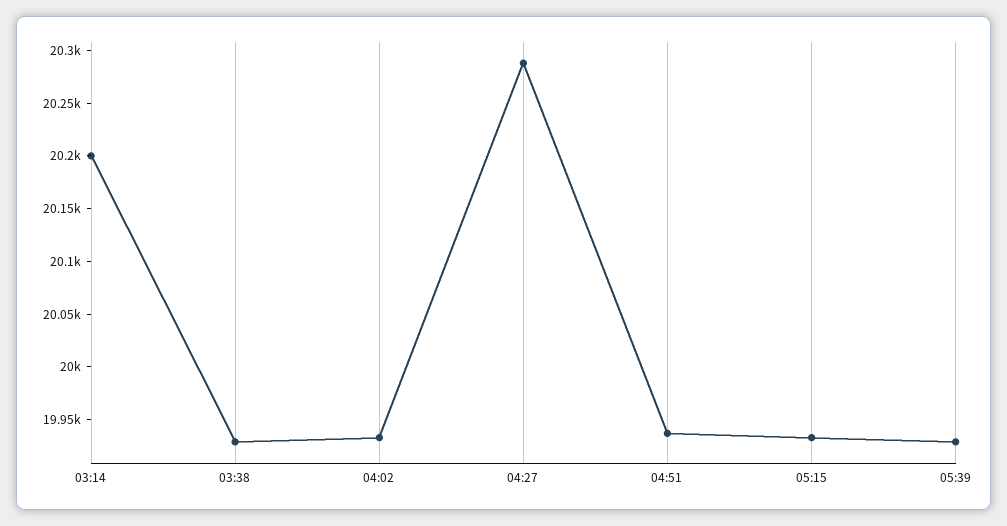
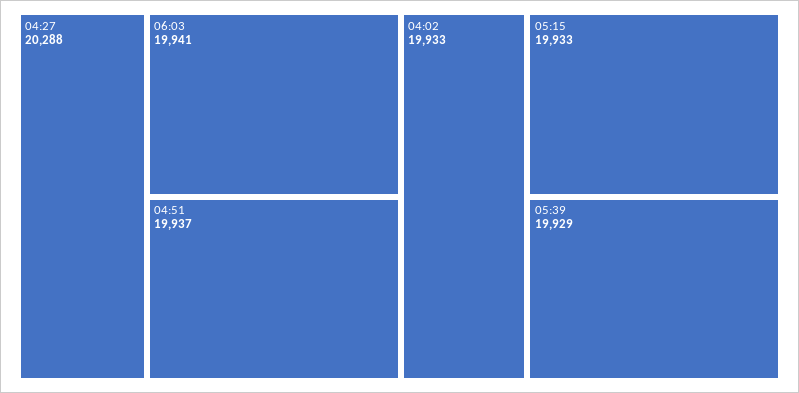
03:14: 20200 -> none
03:38: 19930 -> none
06:03: none -> 19941

